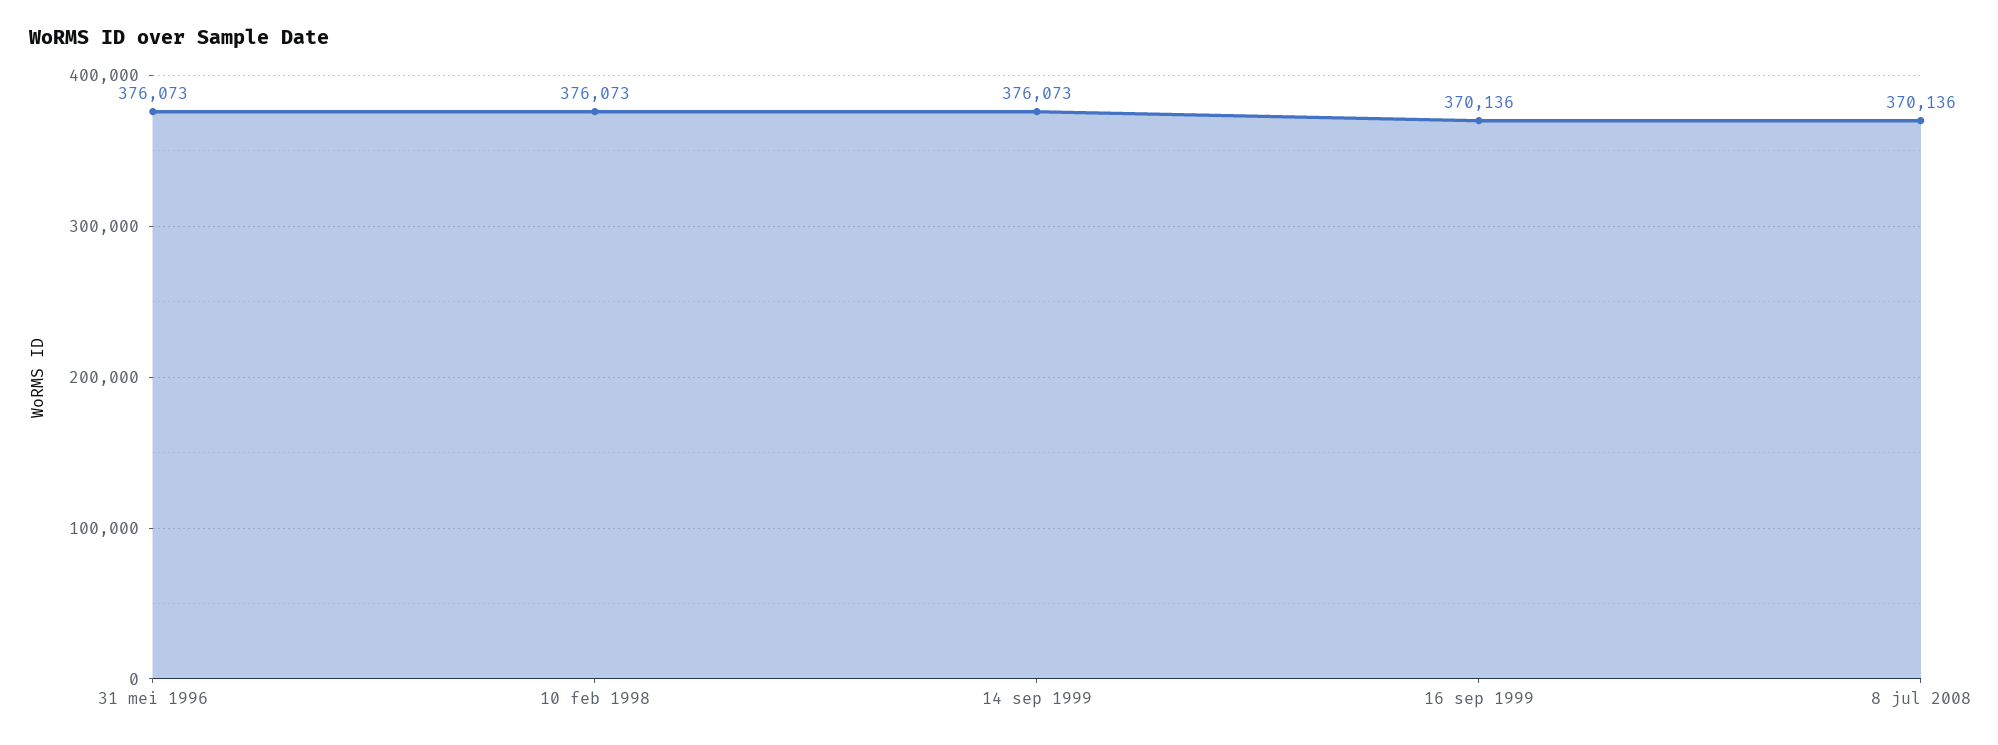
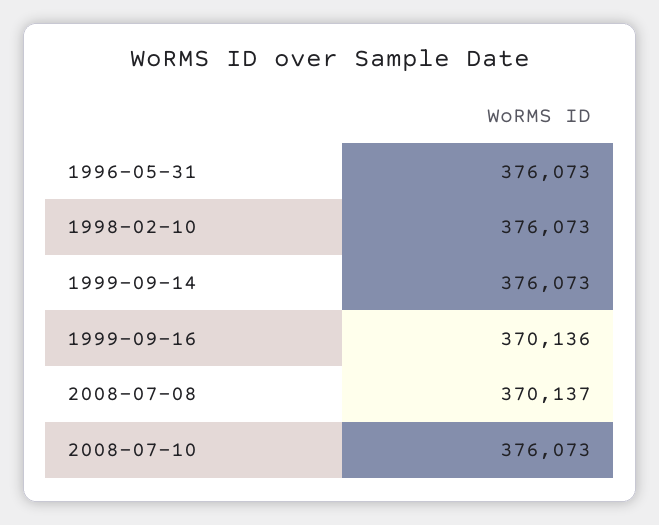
8 jul 2008: 370136 -> 370137
2008-07-10: none -> 376073

